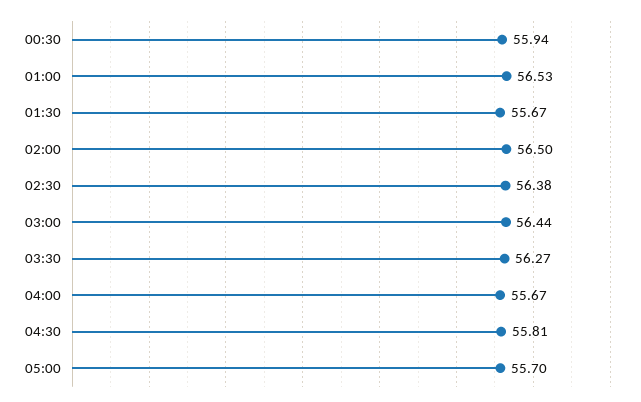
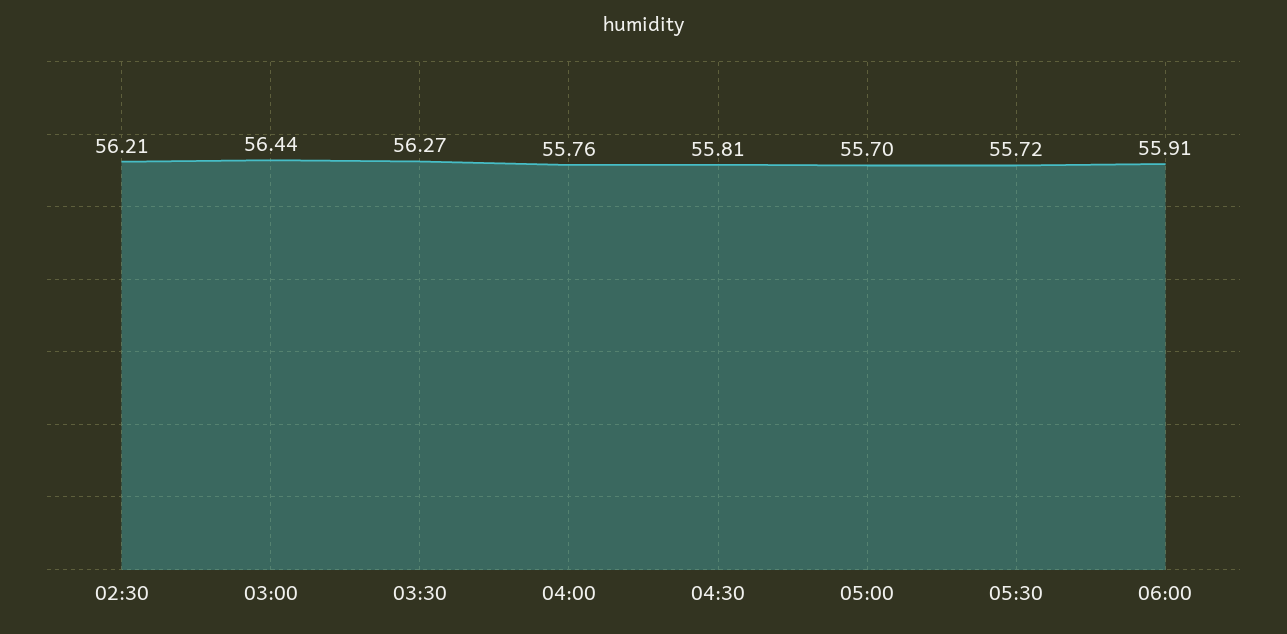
00:30: 55.94 -> none
01:00: 56.53 -> none
01:30: 55.67 -> none
02:00: 56.5 -> none
02:30: 56.38 -> 56.21
04:00: 55.67 -> 55.76
05:30: none -> 55.72
06:00: none -> 55.91

